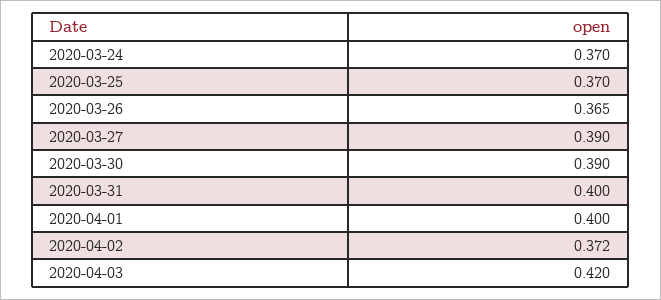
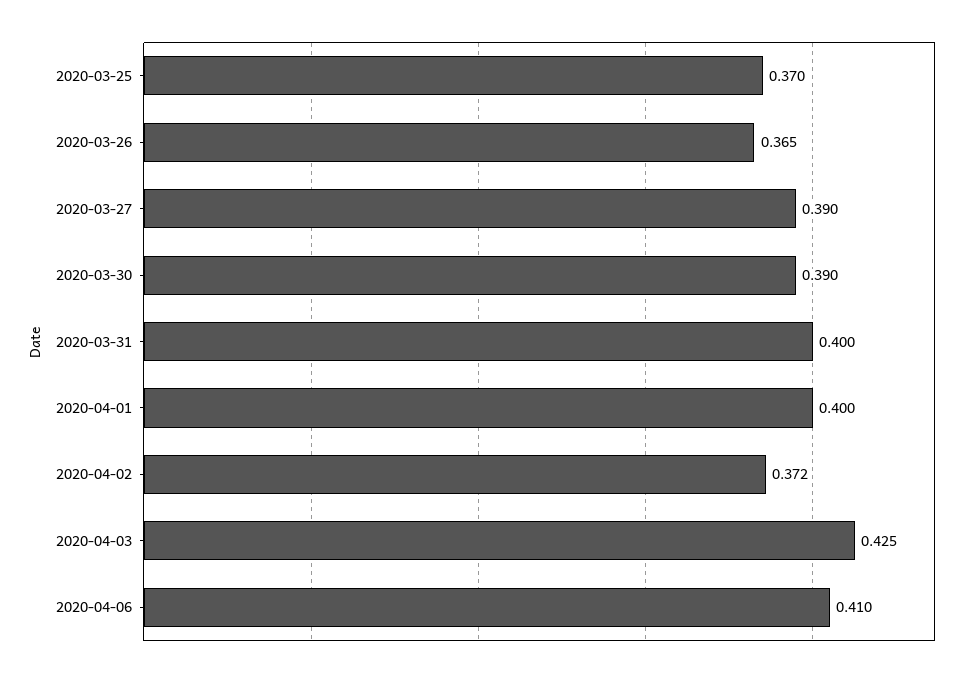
2020-03-24: 0.37 -> none
2020-04-03: 0.42 -> 0.425
2020-04-06: none -> 0.41

